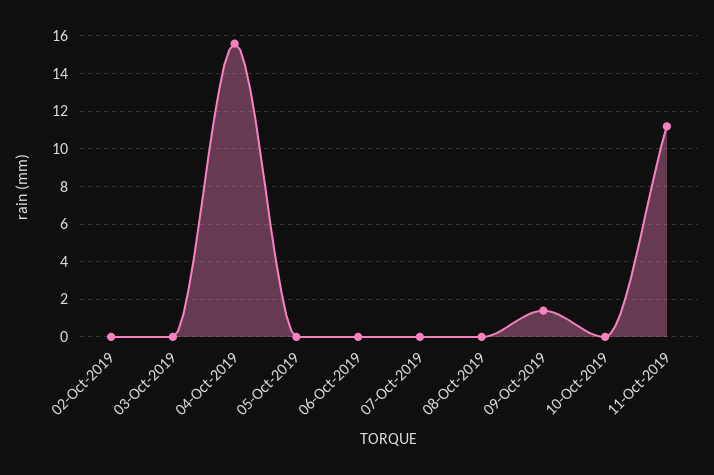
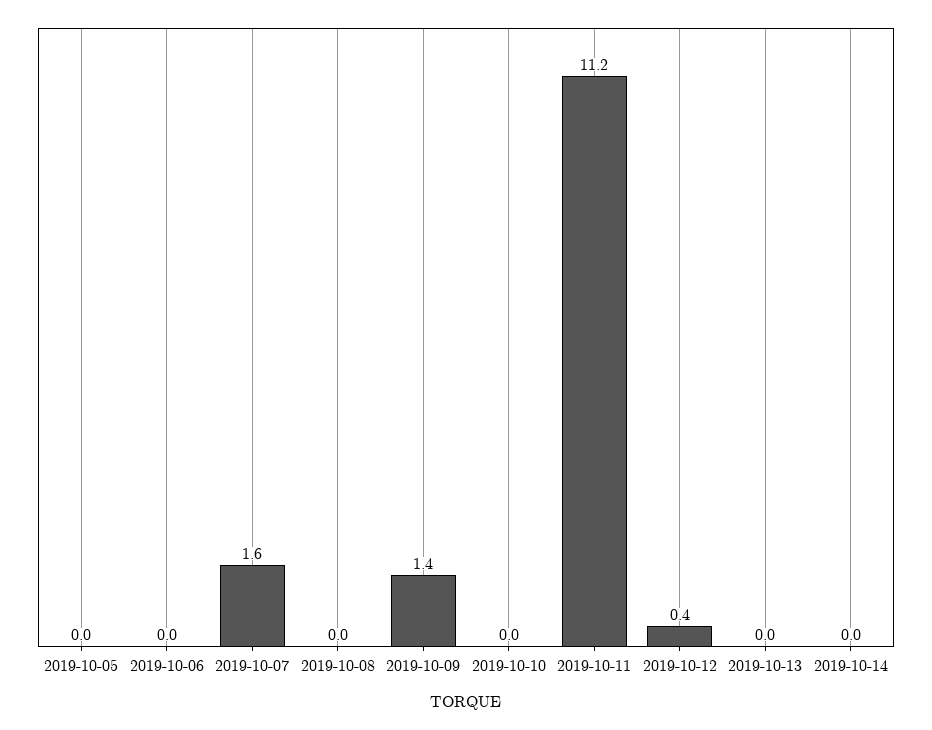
02-Oct-2019: 0 -> none
03-Oct-2019: 0 -> none
04-Oct-2019: 15.5 -> none
07-Oct-2019: 0 -> 1.6
2019-10-12: none -> 0.4
2019-10-13: none -> 0
2019-10-14: none -> 0

